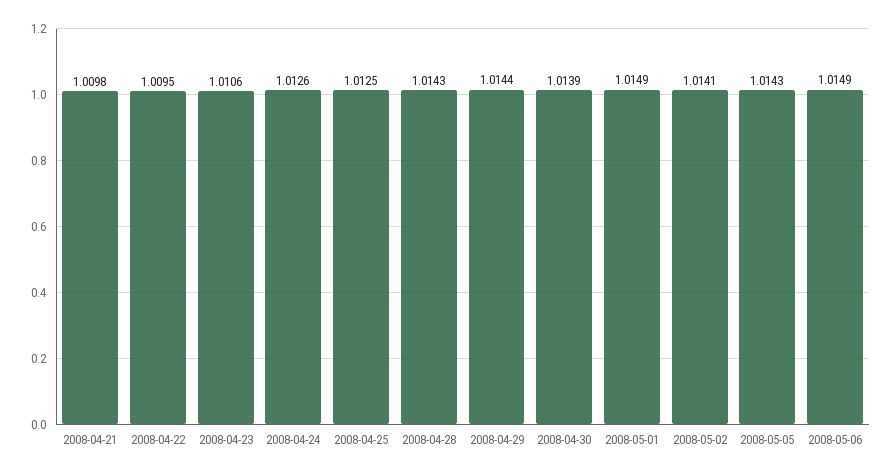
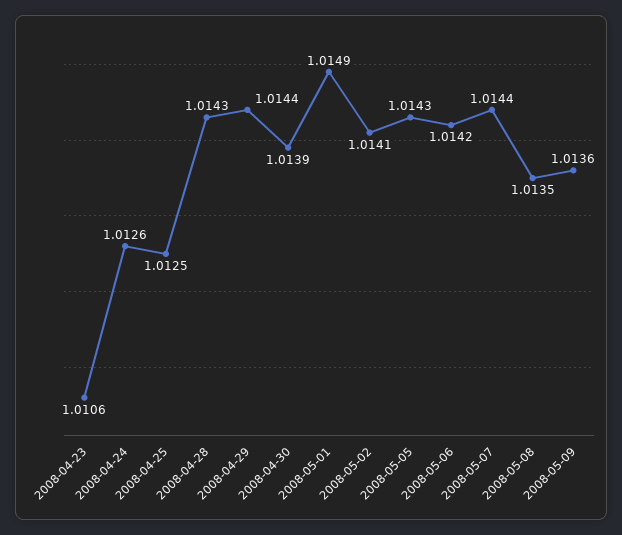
2008-04-21: 1.0098 -> none
2008-04-22: 1.0095 -> none
2008-05-06: 1.0149 -> 1.0142
2008-05-07: none -> 1.0144
2008-05-08: none -> 1.0135
2008-05-09: none -> 1.0136

